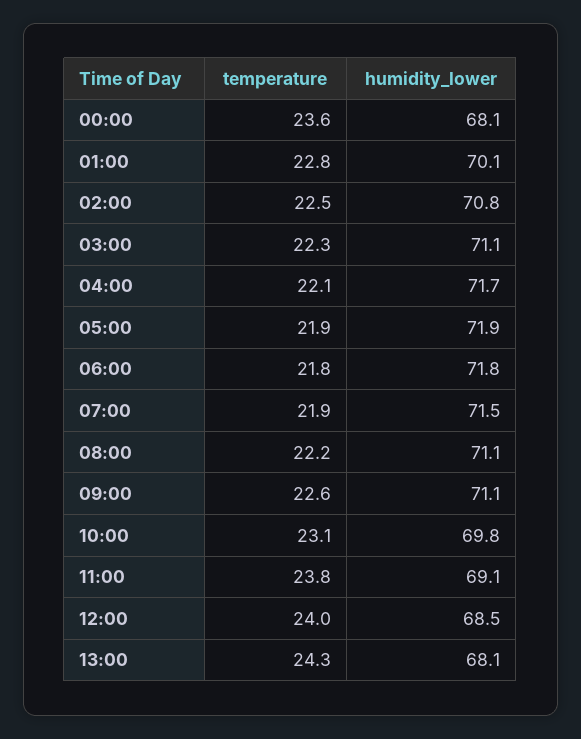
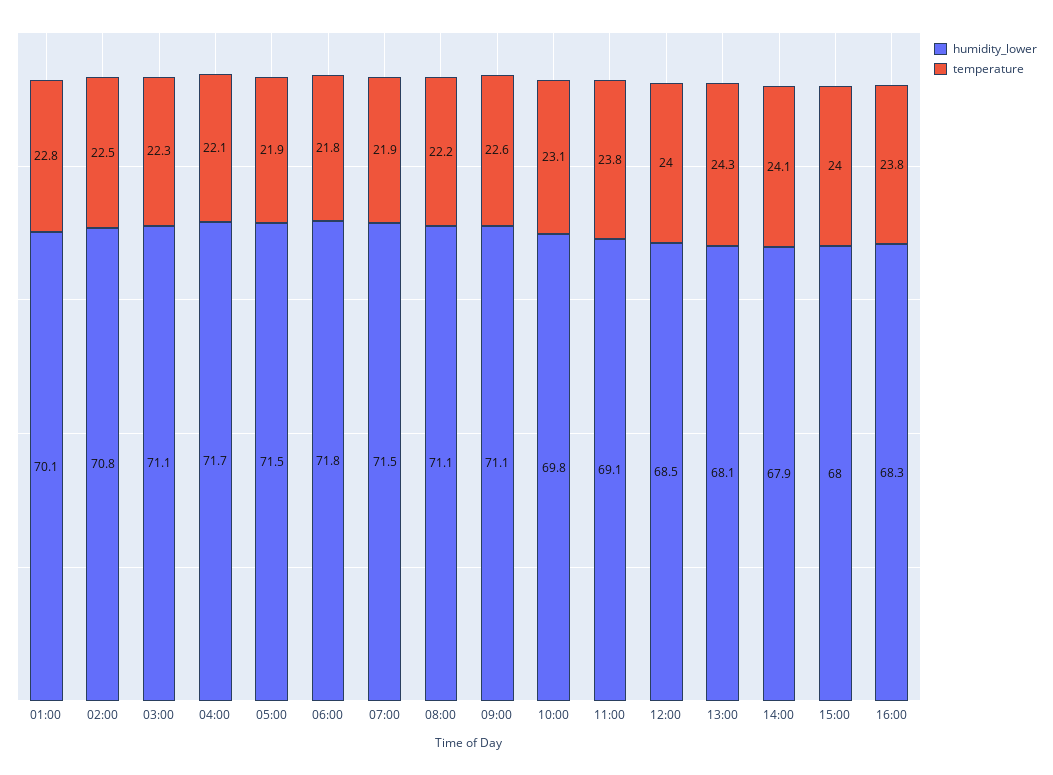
temperature, 00:00: 23.6 -> none
humidity_lower, 00:00: 68.1 -> none
humidity_lower, 05:00: 71.9 -> 71.5
humidity_lower, 14:00: none -> 67.9
temperature, 14:00: none -> 24.1
humidity_lower, 15:00: none -> 68
temperature, 15:00: none -> 24
humidity_lower, 16:00: none -> 68.3
temperature, 16:00: none -> 23.8

